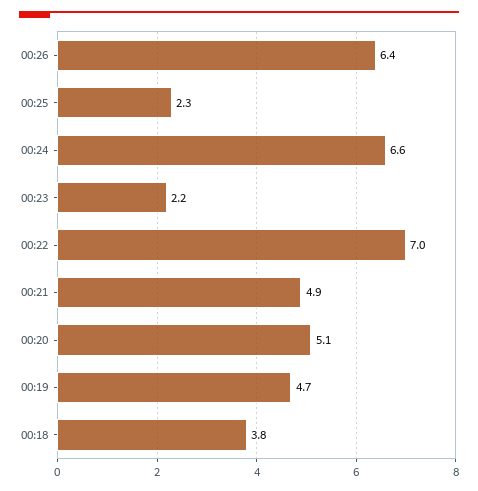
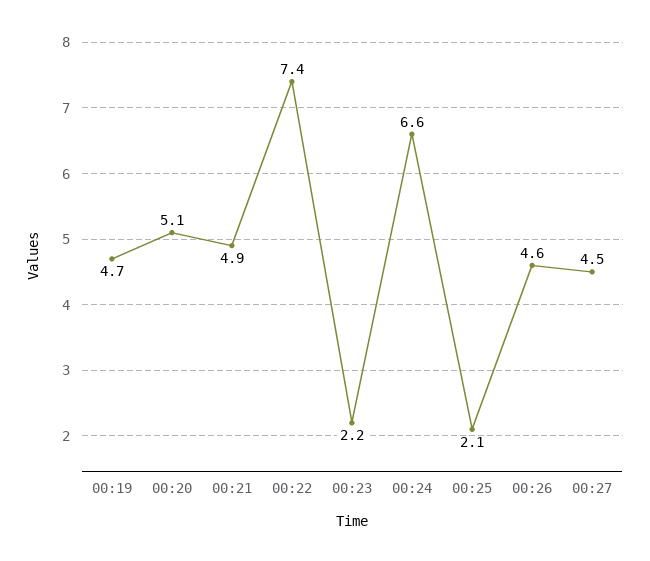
00:26: 6.4 -> 4.6
00:25: 2.3 -> 2.1
00:22: 7 -> 7.4
00:18: 3.8 -> none
00:27: none -> 4.5

